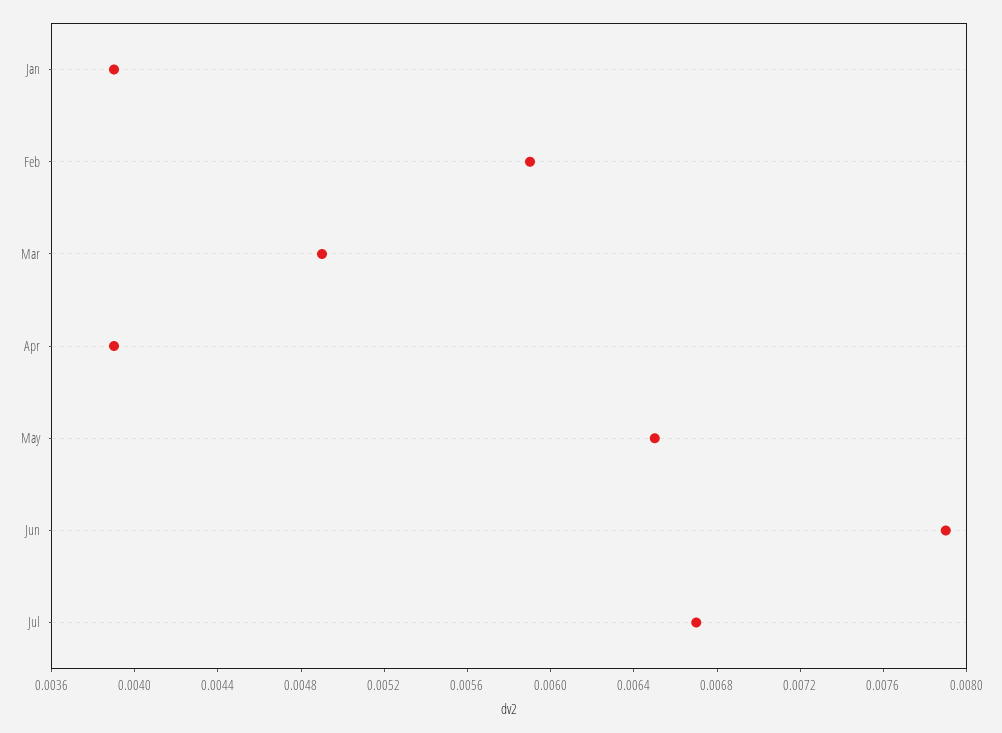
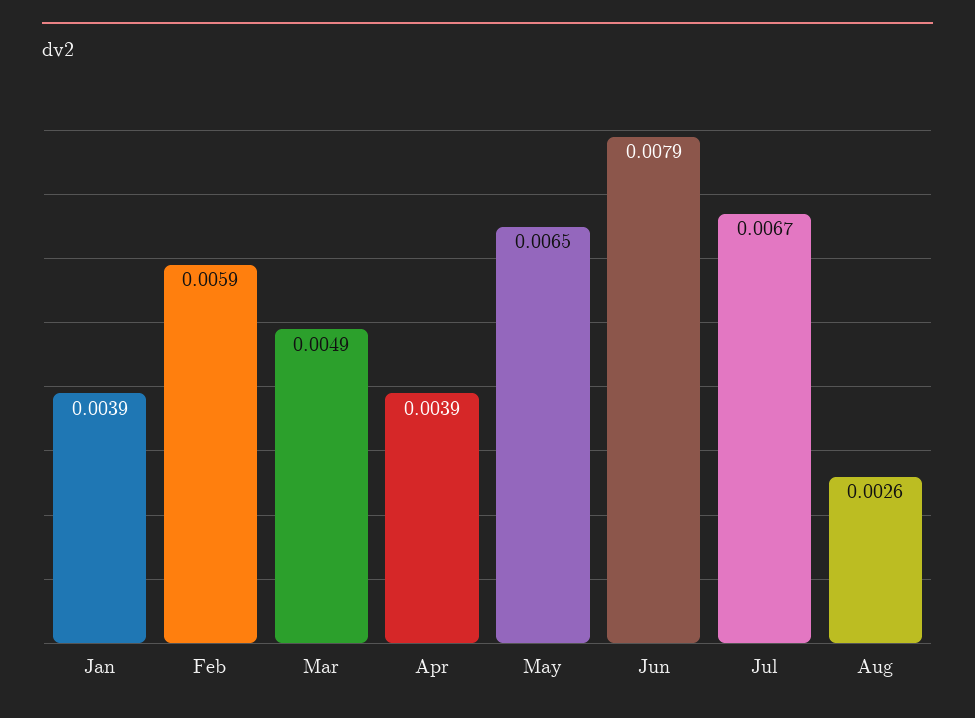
Aug: none -> 0.0026

